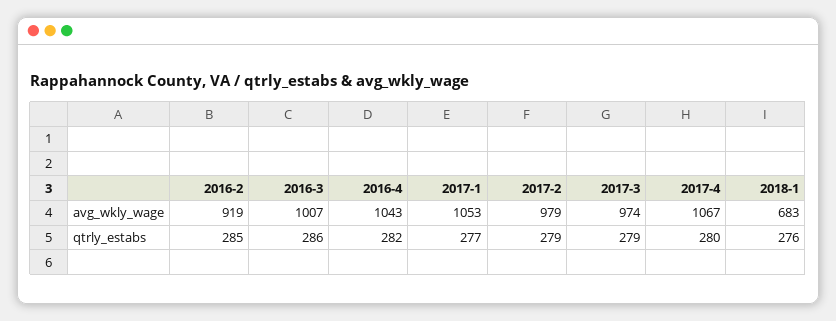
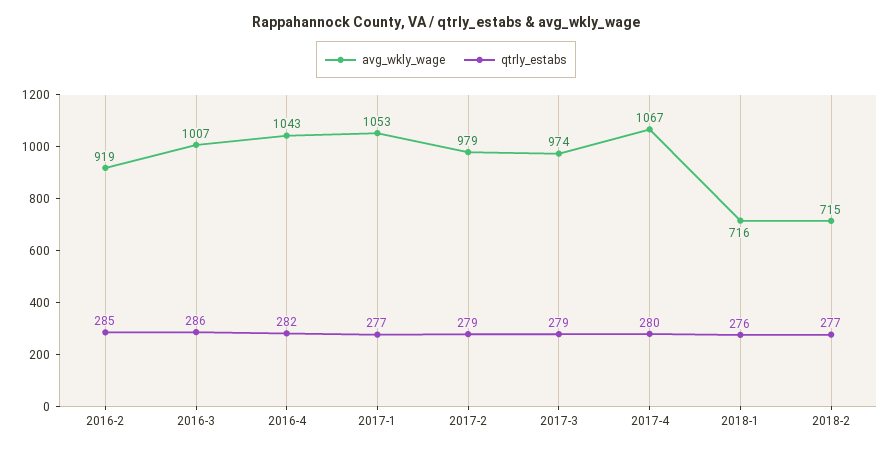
avg_wkly_wage, 2018-1: 683 -> 716
avg_wkly_wage, 2018-2: none -> 715
qtrly_estabs, 2018-2: none -> 277

